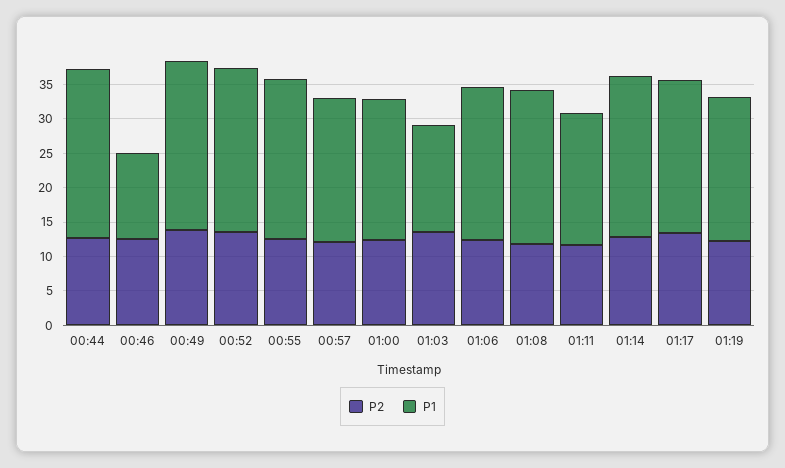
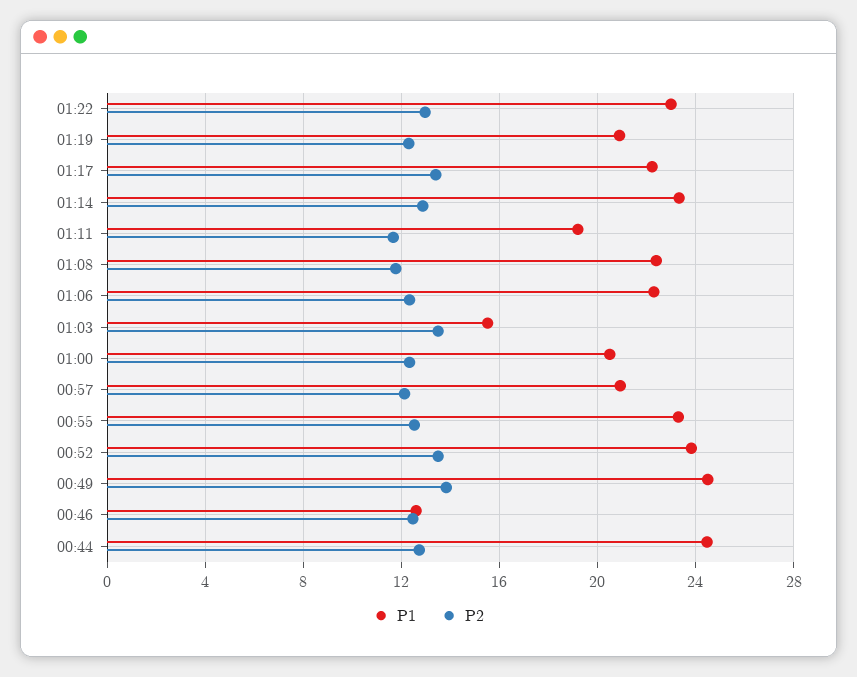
P1, 01:22: none -> 23
P2, 01:22: none -> 13

